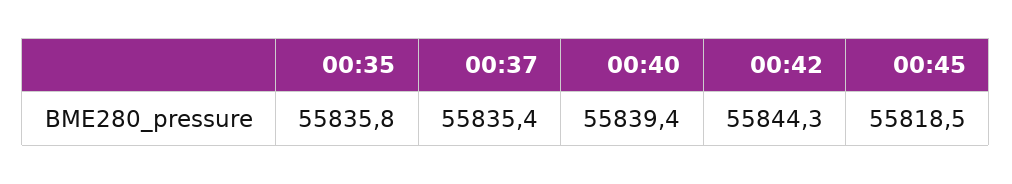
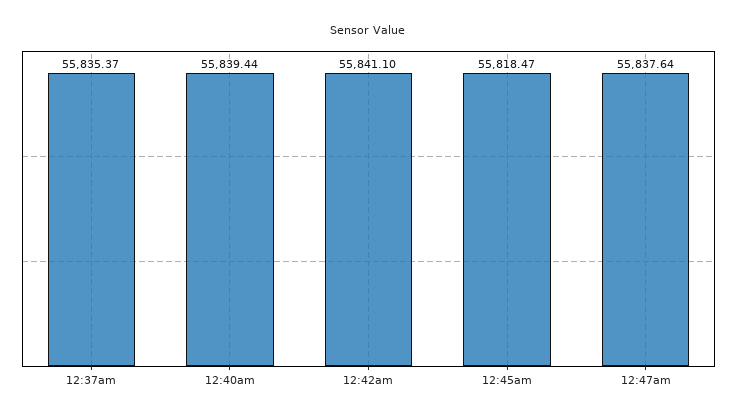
00:35: 55835.8 -> none
00:42: 55844.3 -> 55841.1
12:47am: none -> 55837.64

